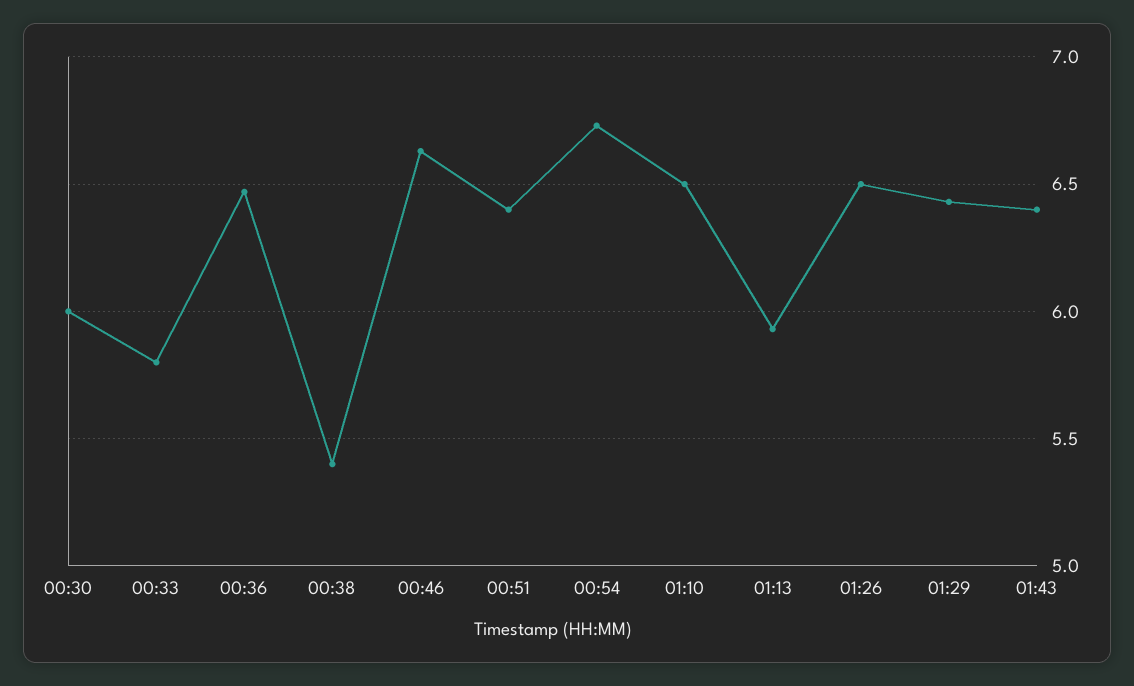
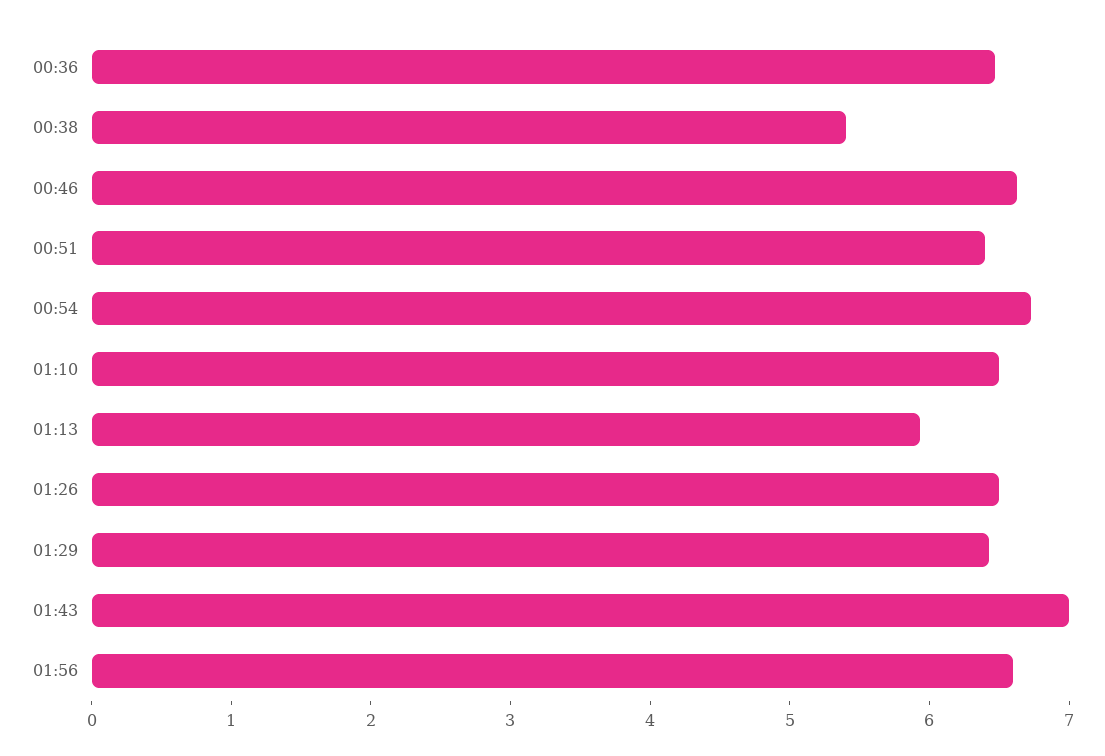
00:30: 6 -> none
00:33: 5.8 -> none
01:43: 6.4 -> 7
01:56: none -> 6.6

